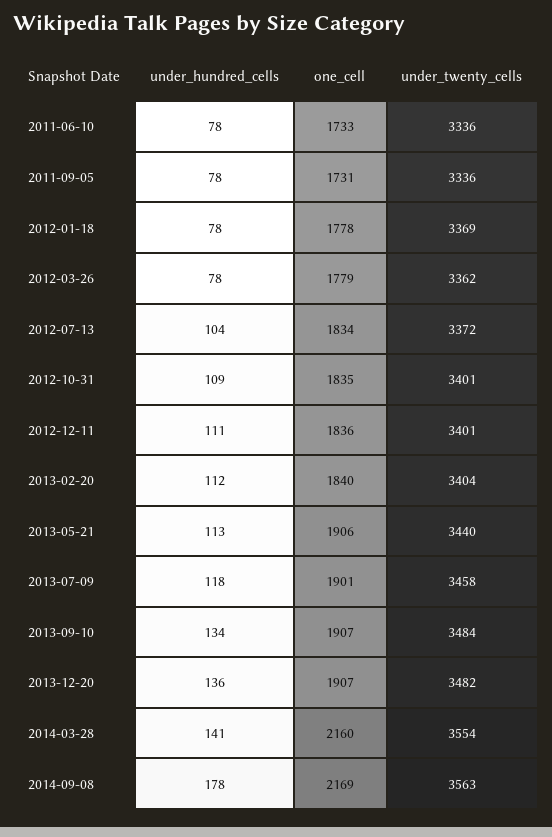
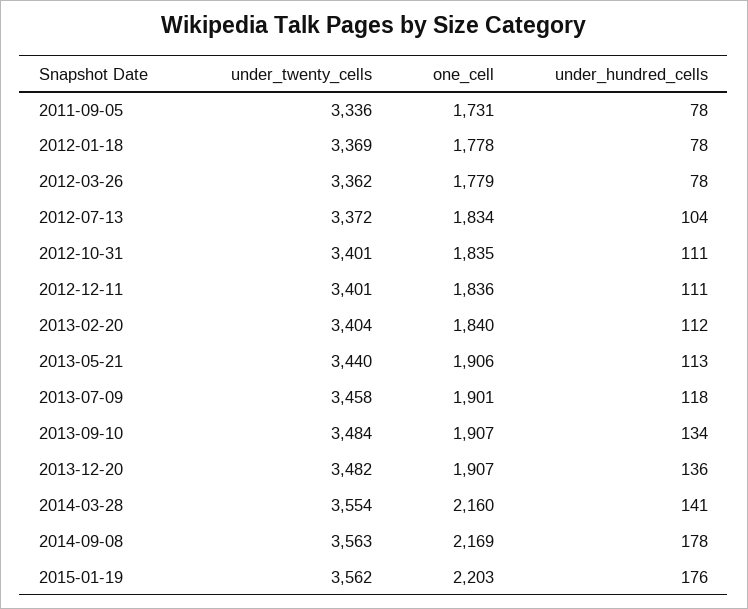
under_hundred_cells, 2011-06-10: 78 -> none
one_cell, 2011-06-10: 1733 -> none
under_twenty_cells, 2011-06-10: 3336 -> none
under_hundred_cells, 2012-10-31: 109 -> 111
under_twenty_cells, 2015-01-19: none -> 3562
one_cell, 2015-01-19: none -> 2203
under_hundred_cells, 2015-01-19: none -> 176

